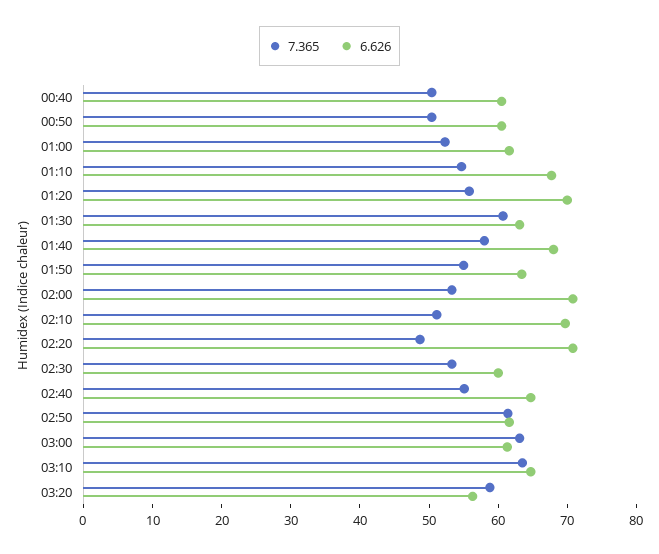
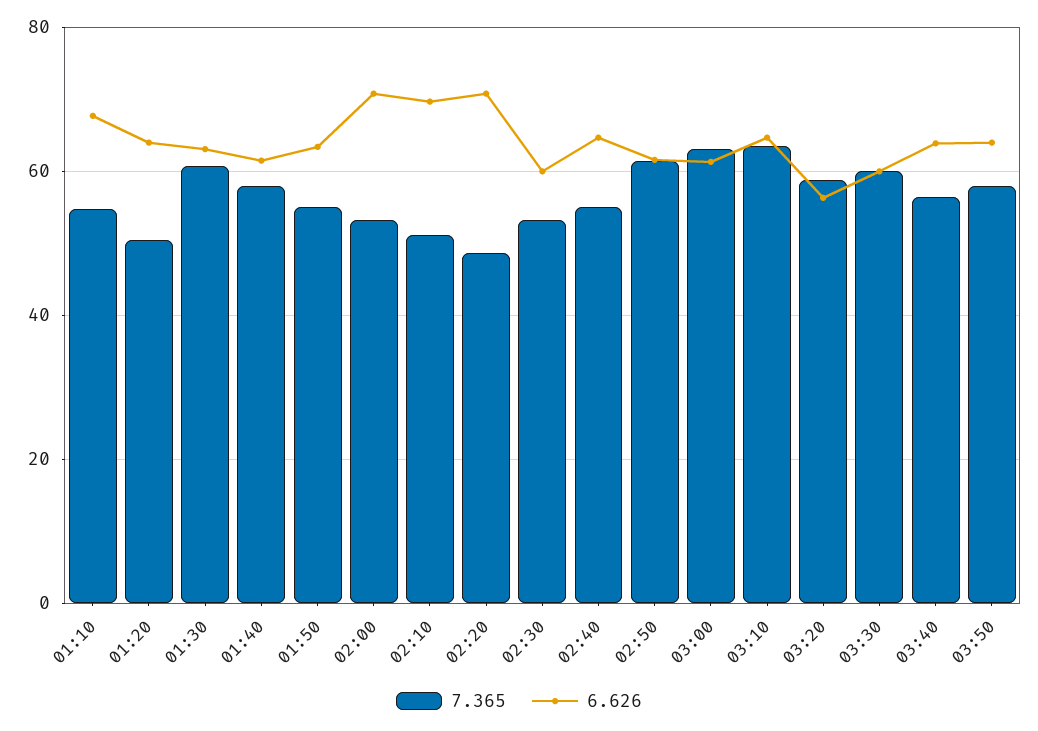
7.365, 00:40: 50 -> none
6.626, 00:40: 60 -> none
7.365, 00:50: 50 -> none
6.626, 00:50: 60 -> none
7.365, 01:00: 52 -> none
6.626, 01:00: 62 -> none
7.365, 01:20: 56 -> 50
6.626, 01:20: 70 -> 64
6.626, 01:40: 68 -> 62
7.365, 03:30: none -> 60
6.626, 03:30: none -> 60
7.365, 03:40: none -> 56
6.626, 03:40: none -> 64
7.365, 03:50: none -> 58
6.626, 03:50: none -> 64

